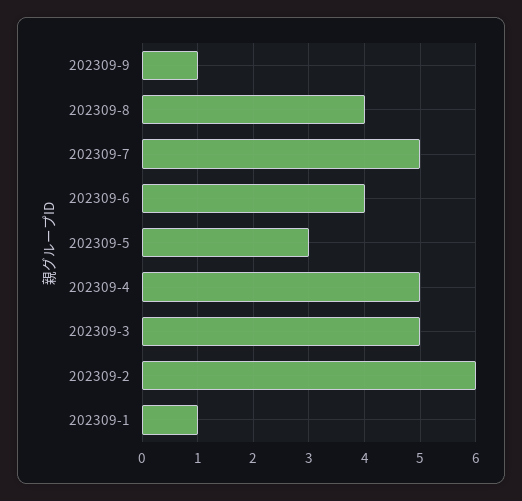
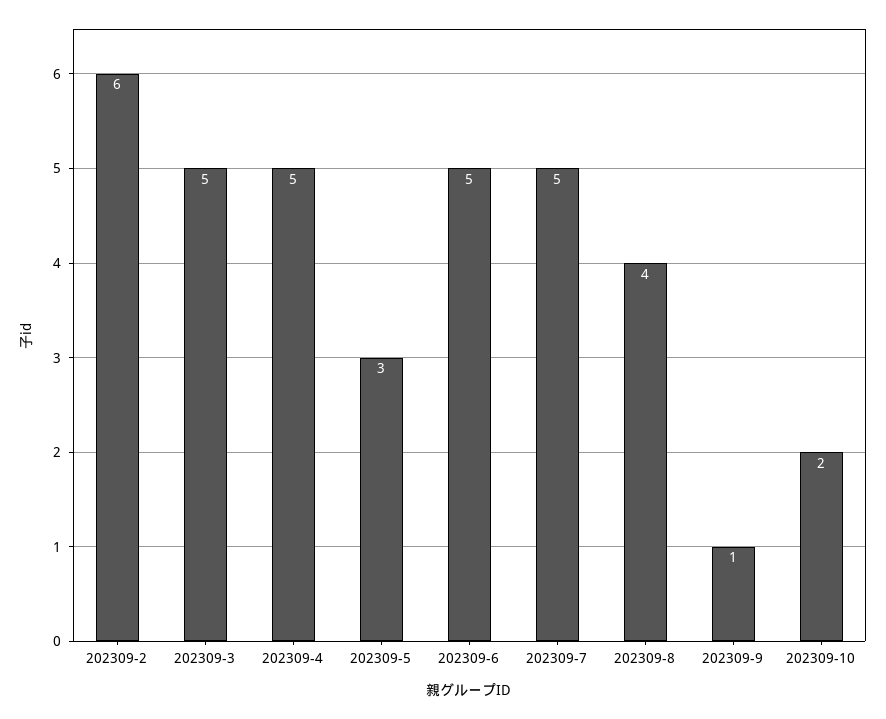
202309-6: 4 -> 5
202309-1: 1 -> none
202309-10: none -> 2

